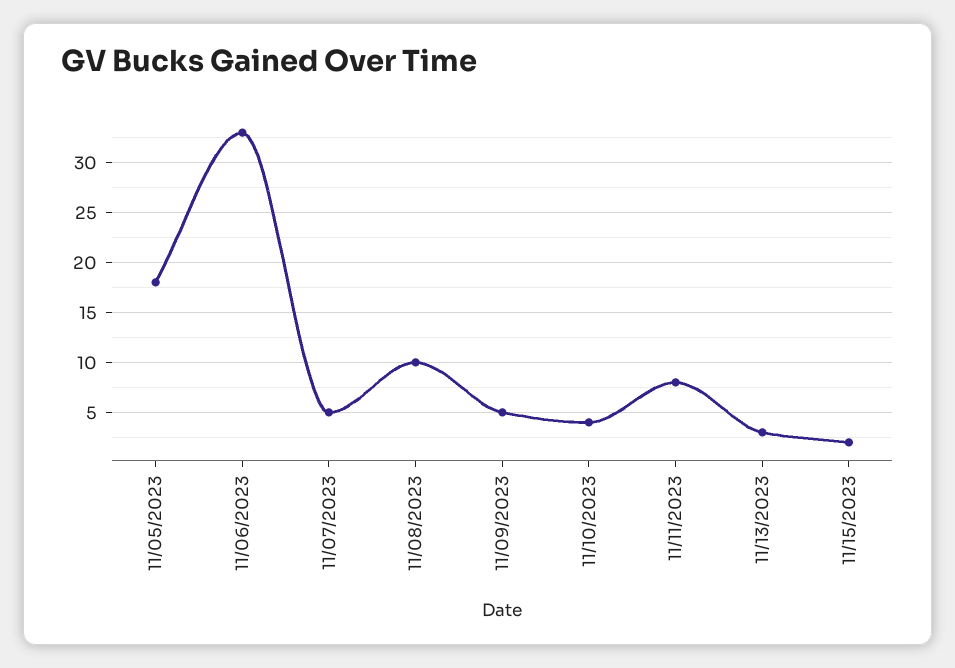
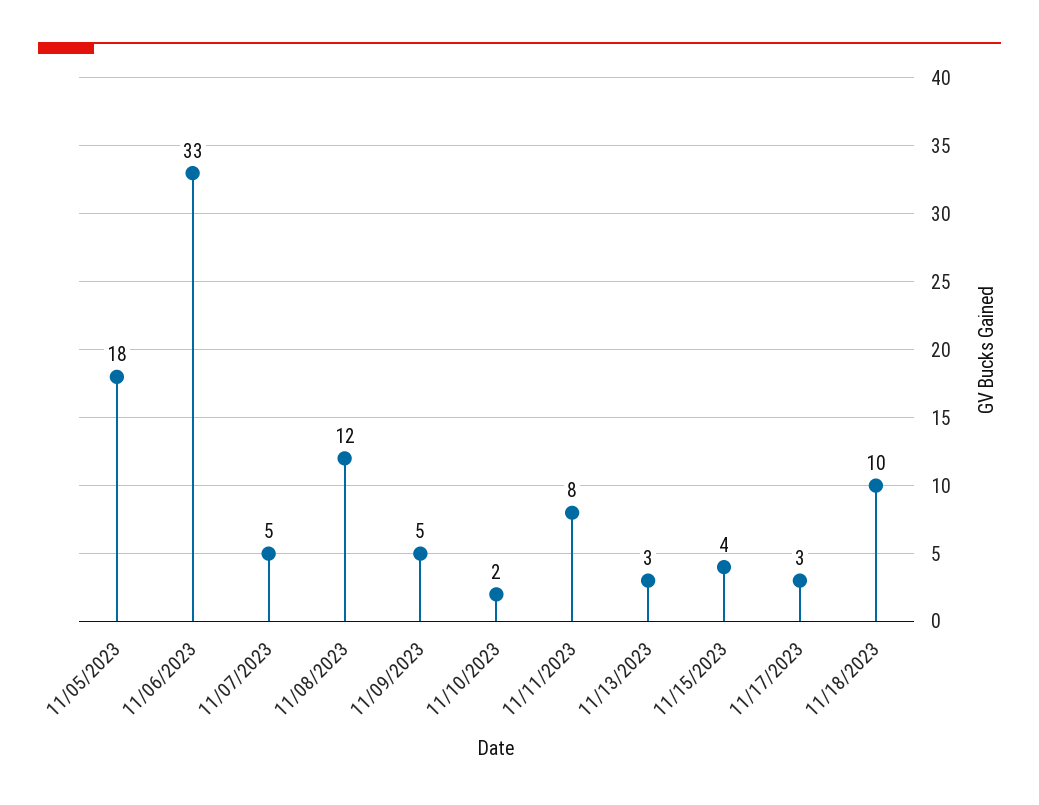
11/08/2023: 10 -> 12
11/10/2023: 4 -> 2
11/15/2023: 2 -> 4
11/17/2023: none -> 3
11/18/2023: none -> 10

